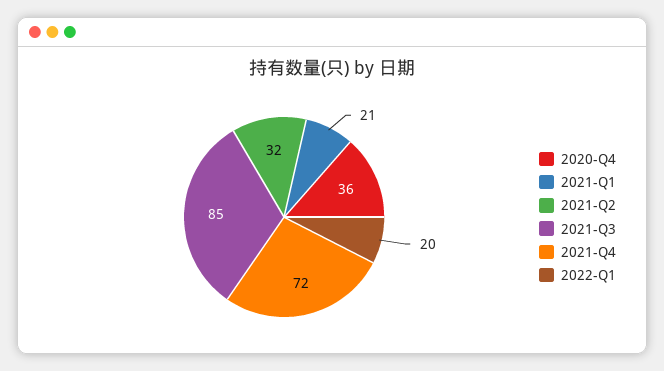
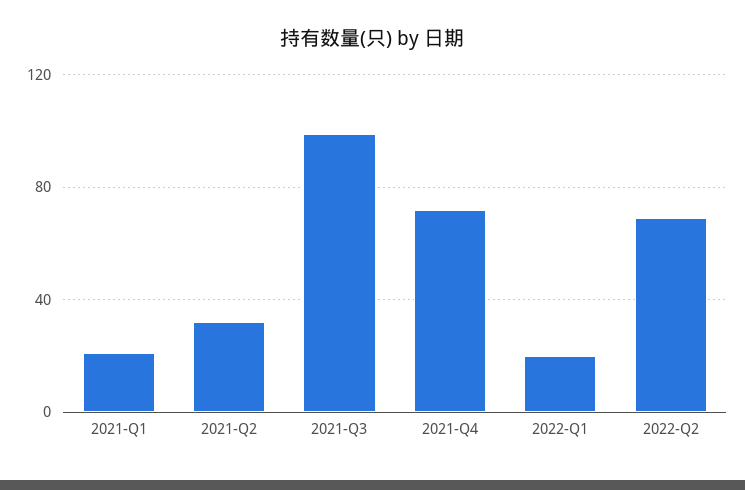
2020-Q4: 36 -> none
2021-Q3: 85 -> 100
2022-Q2: none -> 70

